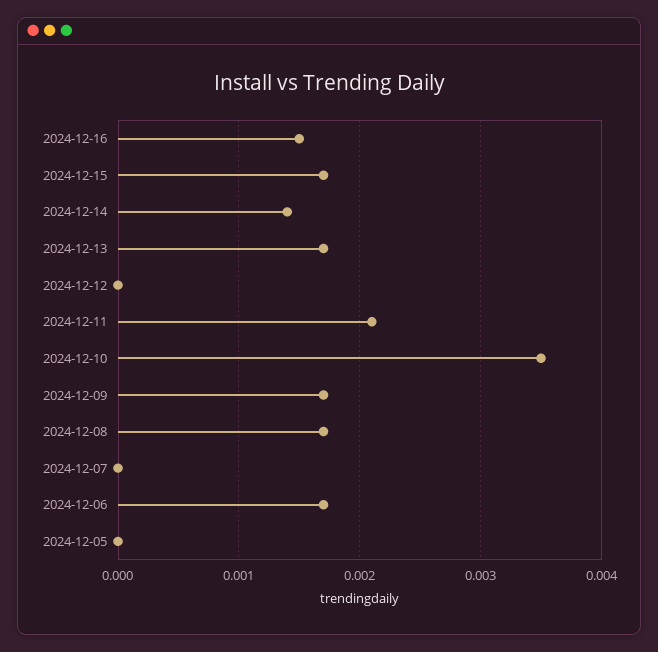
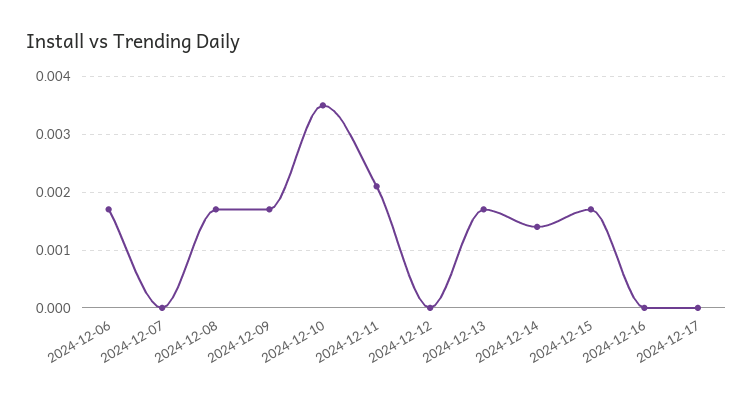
2024-12-16: 0.0015 -> 0
2024-12-05: 0 -> none
2024-12-17: none -> 0

